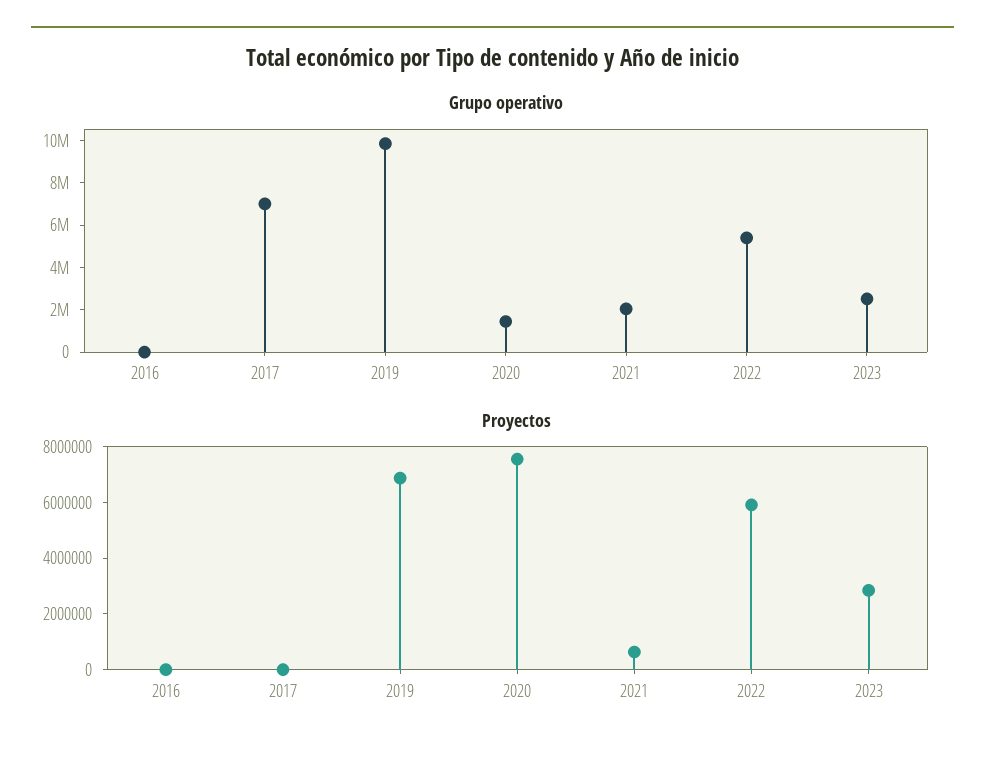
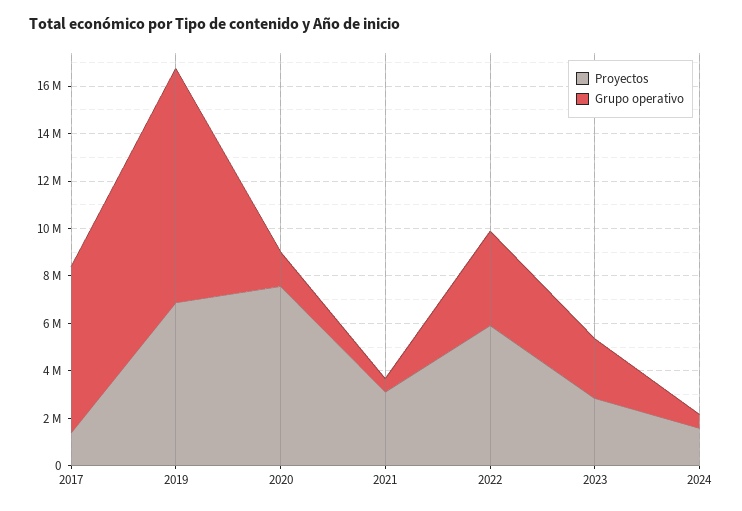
Grupo operativo, 2016: 0 -> none
Grupo operativo, 2021: 2000000 -> 500000
Grupo operativo, 2022: 5500000 -> 4000000
Proyectos, 2016: 0 -> none
Proyectos, 2017: 0 -> 1500000
Proyectos, 2021: 500000 -> 3000000
Proyectos, 2024: none -> 1500000
Grupo operativo, 2024: none -> 500000

